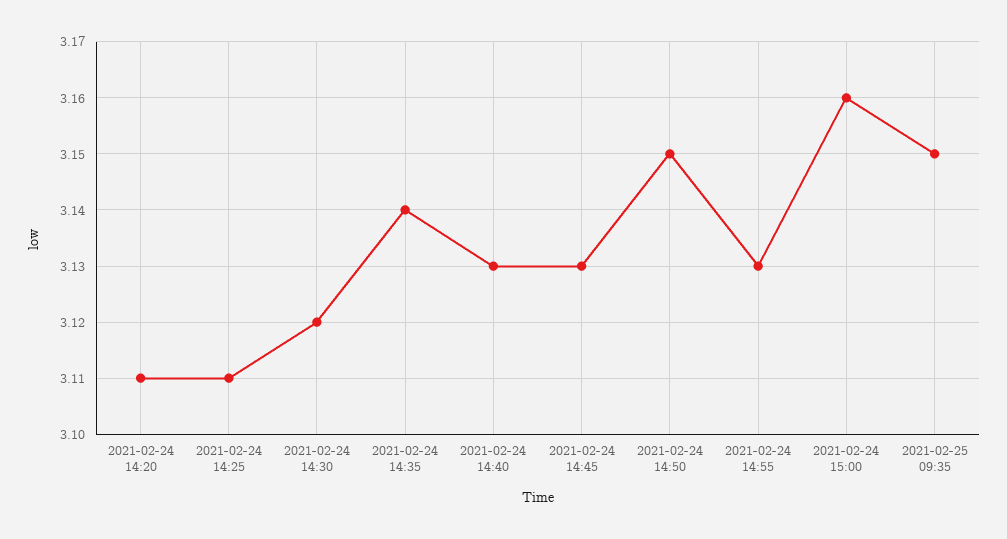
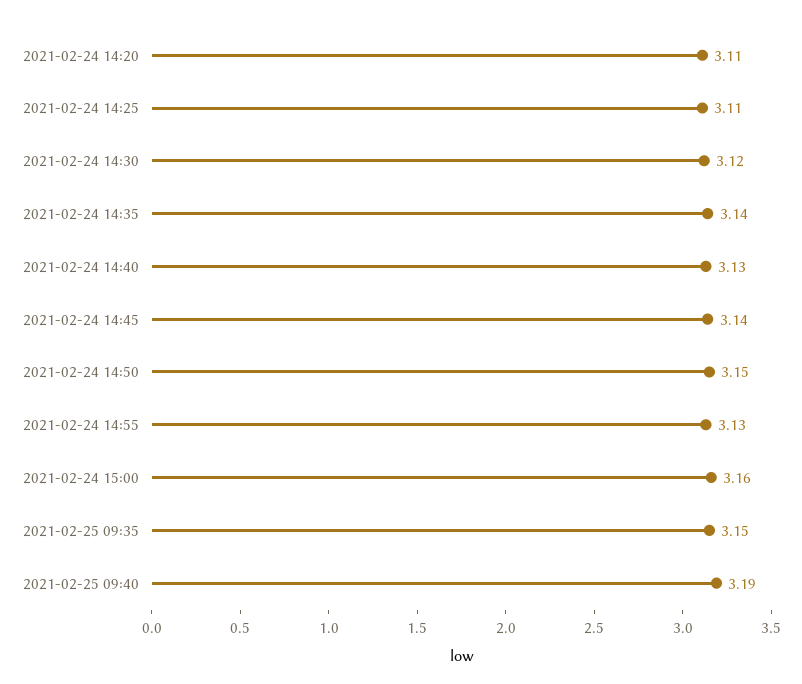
2021-02-24 14:45: 3.13 -> 3.14
2021-02-25 09:40: none -> 3.19

